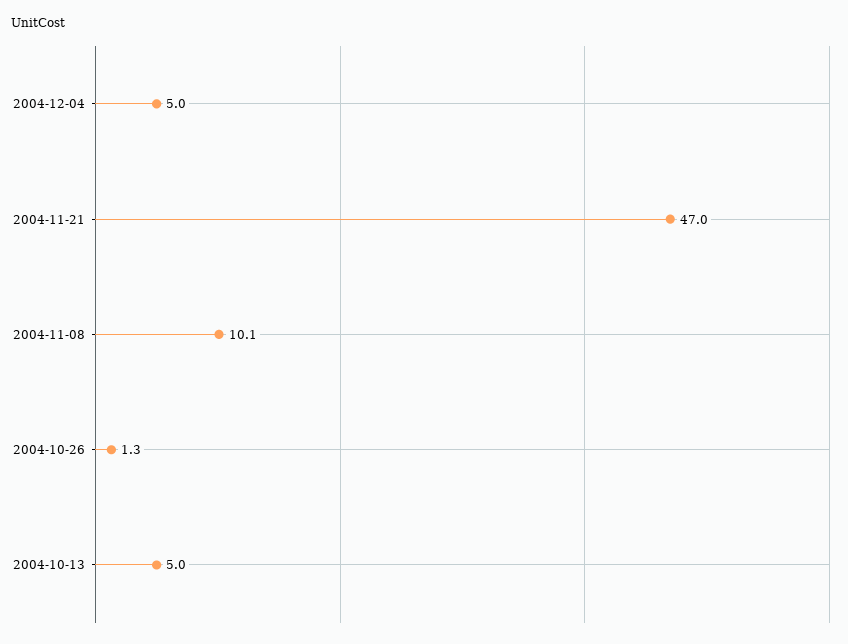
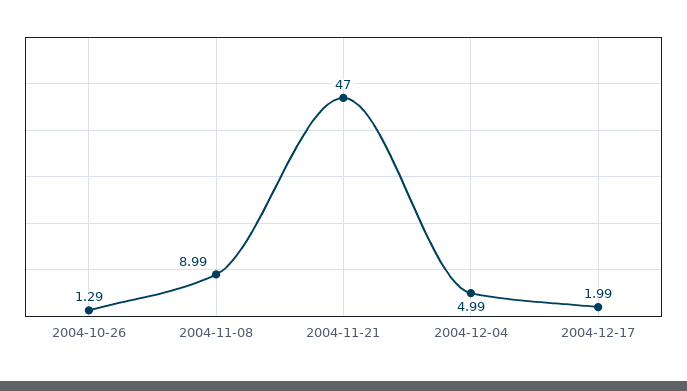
2004-11-08: 10.1 -> 8.99
2004-10-13: 5 -> none
2004-12-17: none -> 1.99

